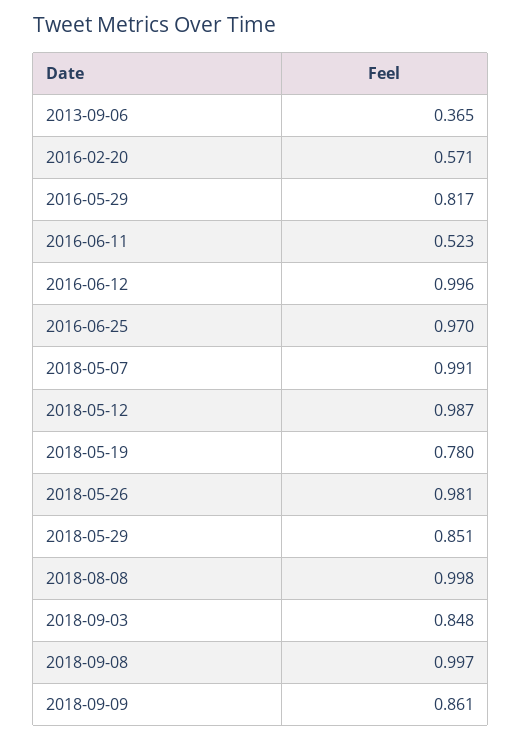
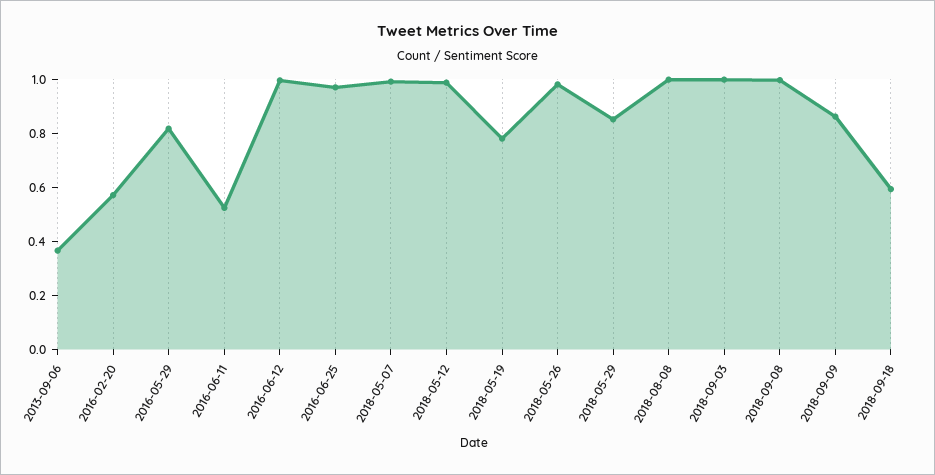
2018-09-03: 0.848 -> 1
2018-09-18: none -> 0.6

